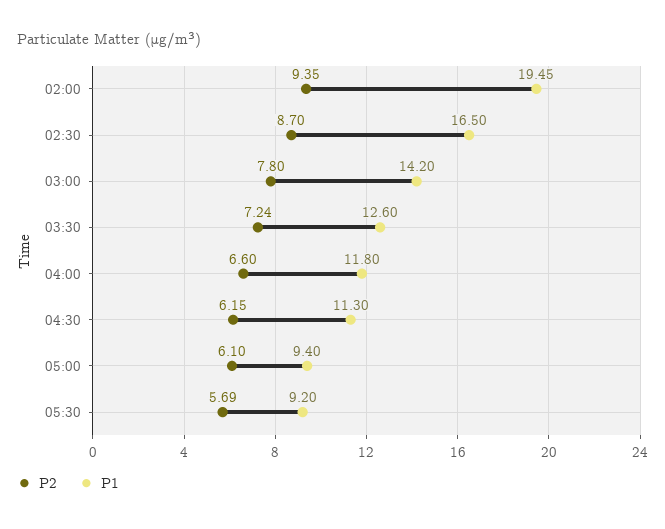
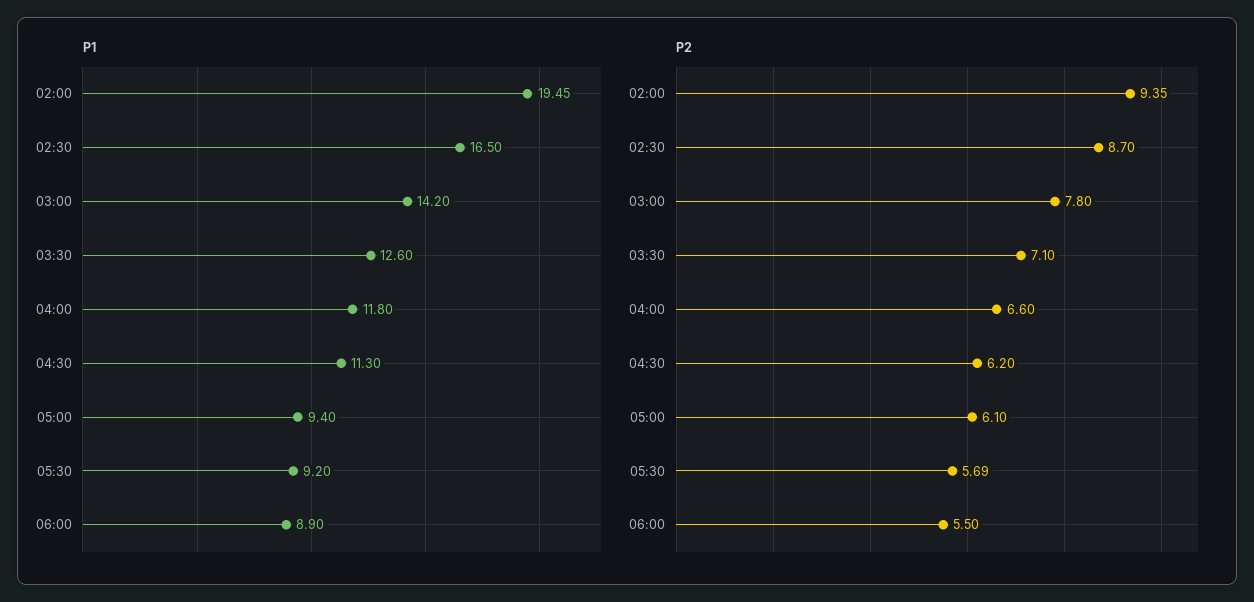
P2, 03:30: 7.24 -> 7.1
P2, 04:30: 6.15 -> 6.2
P1, 06:00: none -> 8.9
P2, 06:00: none -> 5.5

